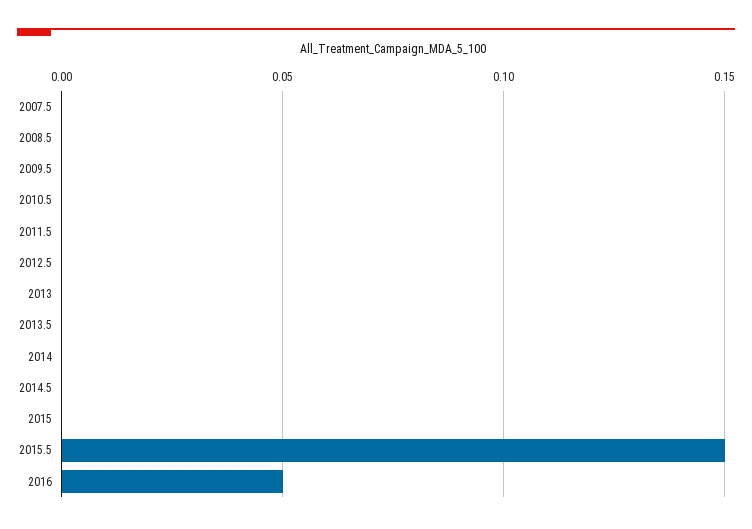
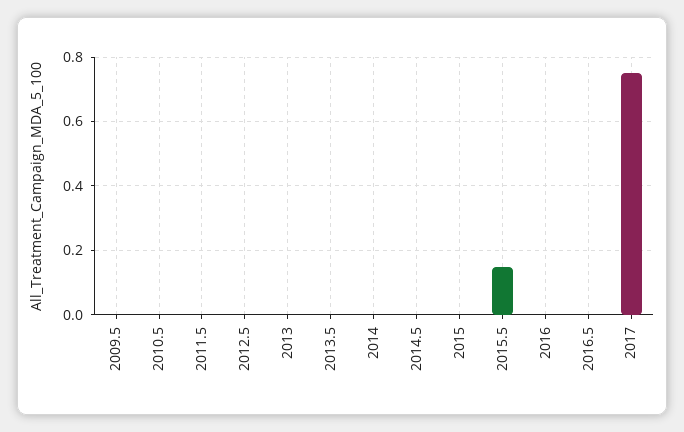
2007.5: 0 -> none
2008.5: 0 -> none
2016: 0.05 -> 0
2016.5: none -> 0
2017: none -> 0.75

